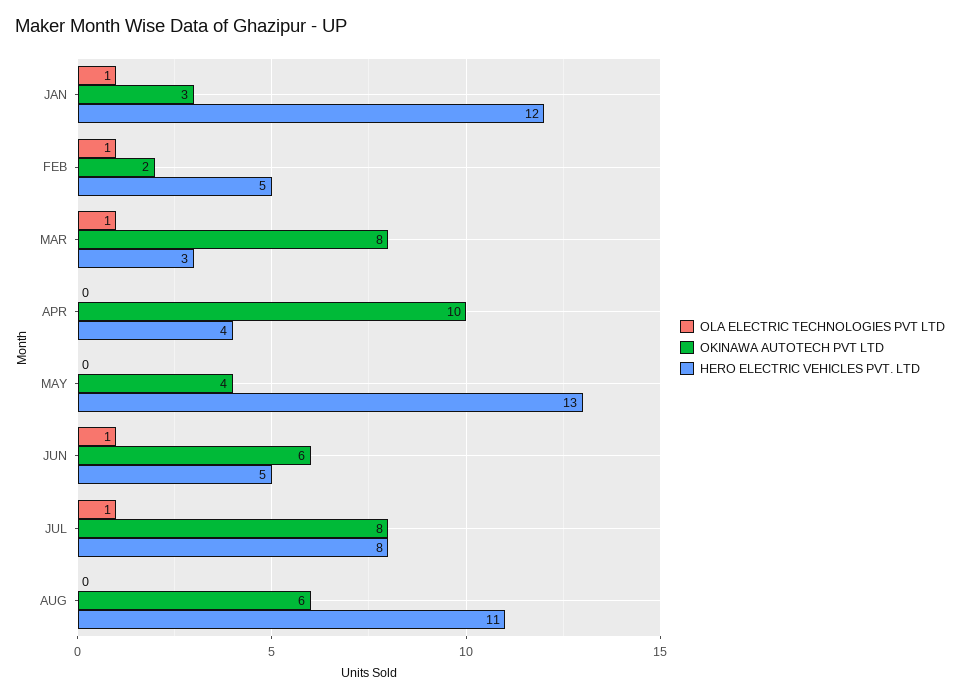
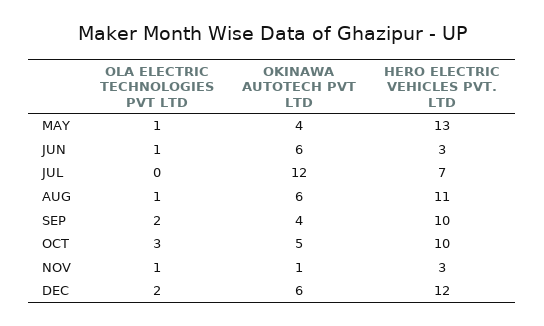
OLA ELECTRIC TECHNOLOGIES PVT LTD, JAN: 1 -> none
OKINAWA AUTOTECH PVT LTD, JAN: 3 -> none
HERO ELECTRIC VEHICLES PVT. LTD, JAN: 12 -> none
OLA ELECTRIC TECHNOLOGIES PVT LTD, FEB: 1 -> none
OKINAWA AUTOTECH PVT LTD, FEB: 2 -> none
HERO ELECTRIC VEHICLES PVT. LTD, FEB: 5 -> none
OLA ELECTRIC TECHNOLOGIES PVT LTD, MAR: 1 -> none
OKINAWA AUTOTECH PVT LTD, MAR: 8 -> none
HERO ELECTRIC VEHICLES PVT. LTD, MAR: 3 -> none
OLA ELECTRIC TECHNOLOGIES PVT LTD, APR: 0 -> none
OKINAWA AUTOTECH PVT LTD, APR: 10 -> none
HERO ELECTRIC VEHICLES PVT. LTD, APR: 4 -> none
OLA ELECTRIC TECHNOLOGIES PVT LTD, MAY: 0 -> 1
HERO ELECTRIC VEHICLES PVT. LTD, JUN: 5 -> 3
OLA ELECTRIC TECHNOLOGIES PVT LTD, JUL: 1 -> 0
OKINAWA AUTOTECH PVT LTD, JUL: 8 -> 12
HERO ELECTRIC VEHICLES PVT. LTD, JUL: 8 -> 7
OLA ELECTRIC TECHNOLOGIES PVT LTD, AUG: 0 -> 1
OLA ELECTRIC TECHNOLOGIES PVT LTD, SEP: none -> 2
OKINAWA AUTOTECH PVT LTD, SEP: none -> 4
HERO ELECTRIC VEHICLES PVT. LTD, SEP: none -> 10
OLA ELECTRIC TECHNOLOGIES PVT LTD, OCT: none -> 3
OKINAWA AUTOTECH PVT LTD, OCT: none -> 5
HERO ELECTRIC VEHICLES PVT. LTD, OCT: none -> 10
OLA ELECTRIC TECHNOLOGIES PVT LTD, NOV: none -> 1
OKINAWA AUTOTECH PVT LTD, NOV: none -> 1
HERO ELECTRIC VEHICLES PVT. LTD, NOV: none -> 3
OLA ELECTRIC TECHNOLOGIES PVT LTD, DEC: none -> 2
OKINAWA AUTOTECH PVT LTD, DEC: none -> 6
HERO ELECTRIC VEHICLES PVT. LTD, DEC: none -> 12

